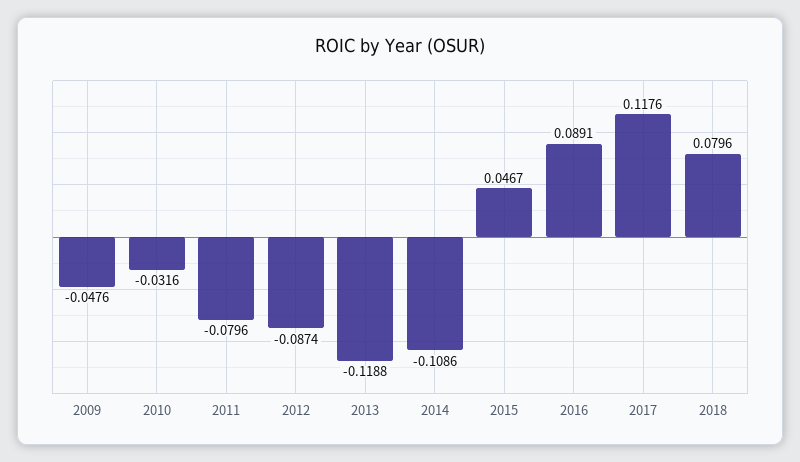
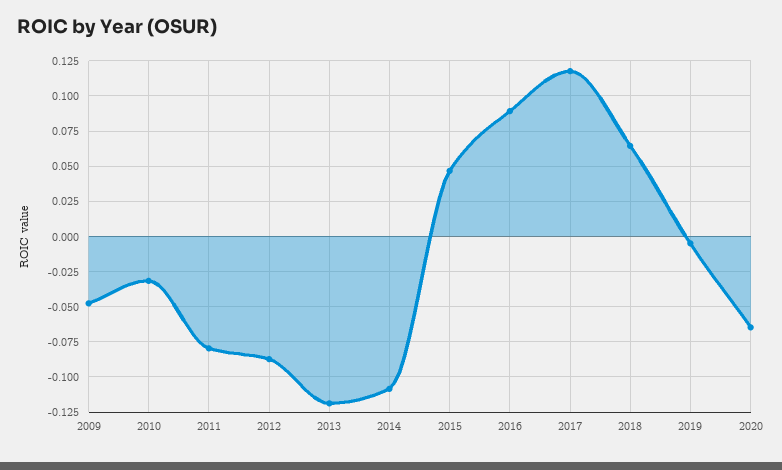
2018: 0.0796 -> 0.065
2019: none -> -0.005
2020: none -> -0.065

